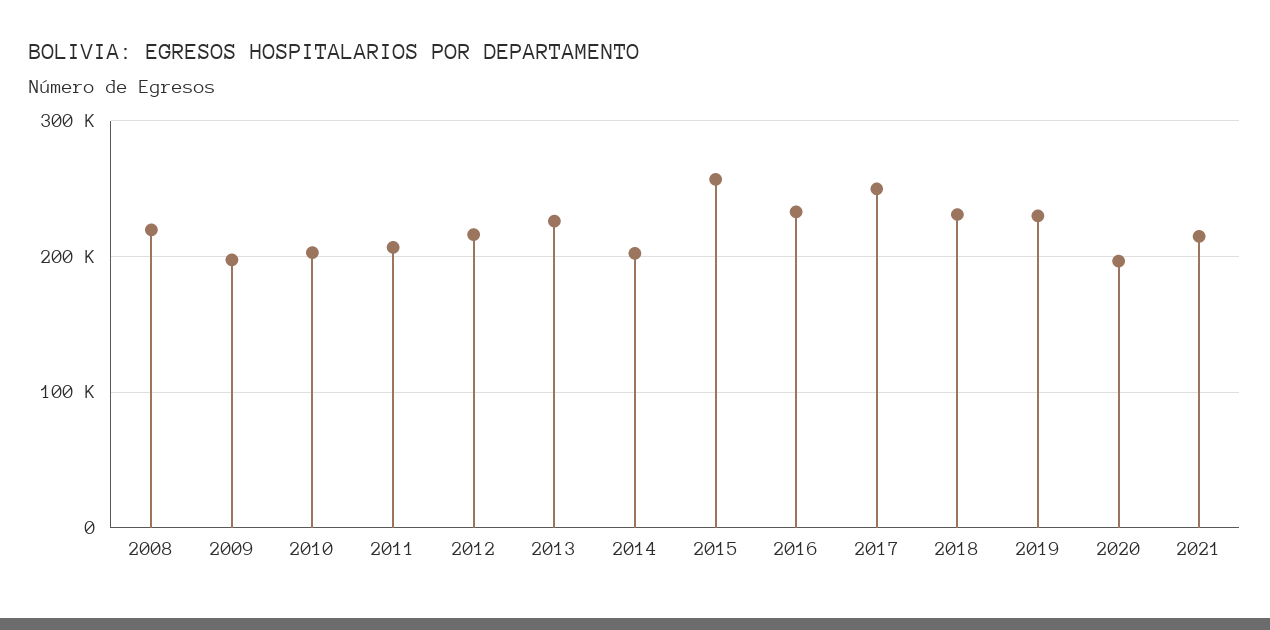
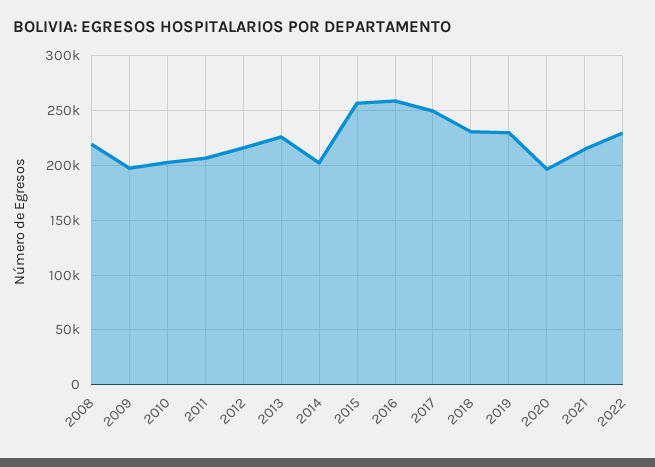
2016: 230000 -> 260000
2022: none -> 230000

